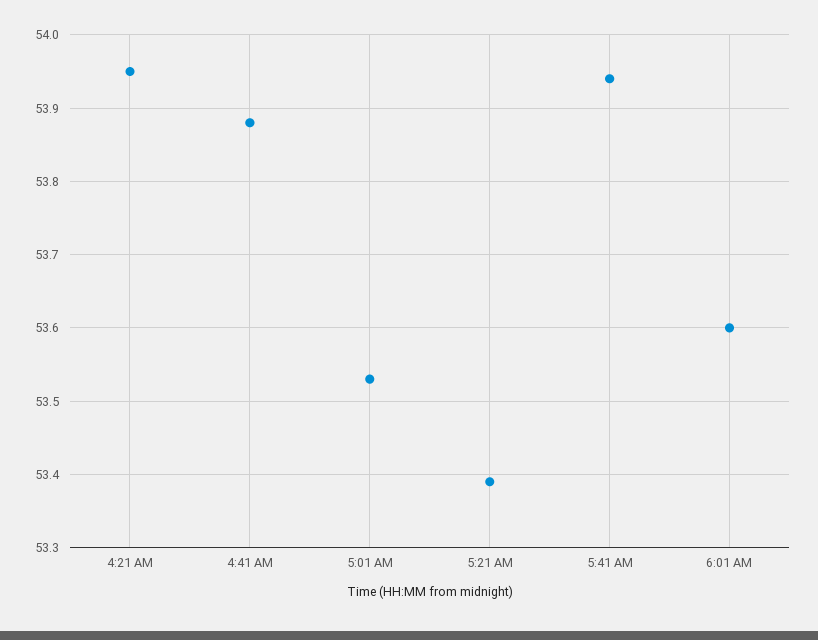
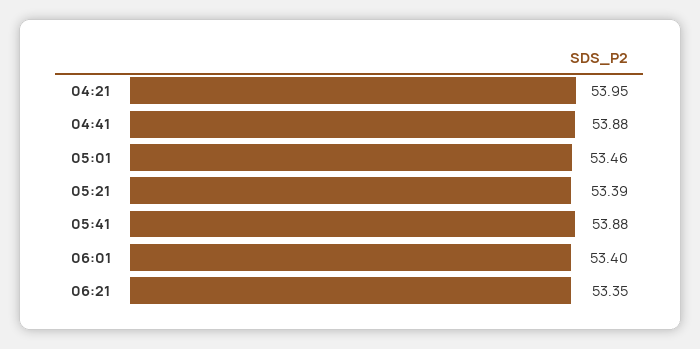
5:01 AM: 53.53 -> 53.46
5:41 AM: 53.94 -> 53.88
6:01 AM: 53.6 -> 53.4
06:21: none -> 53.35

